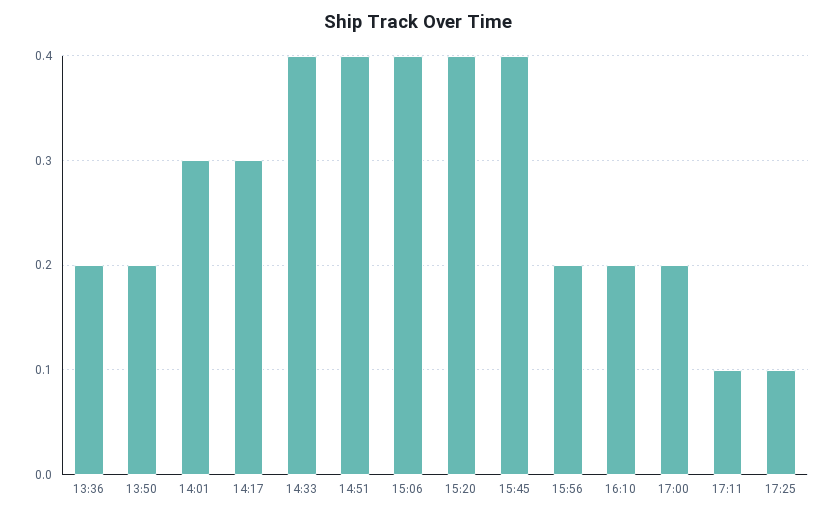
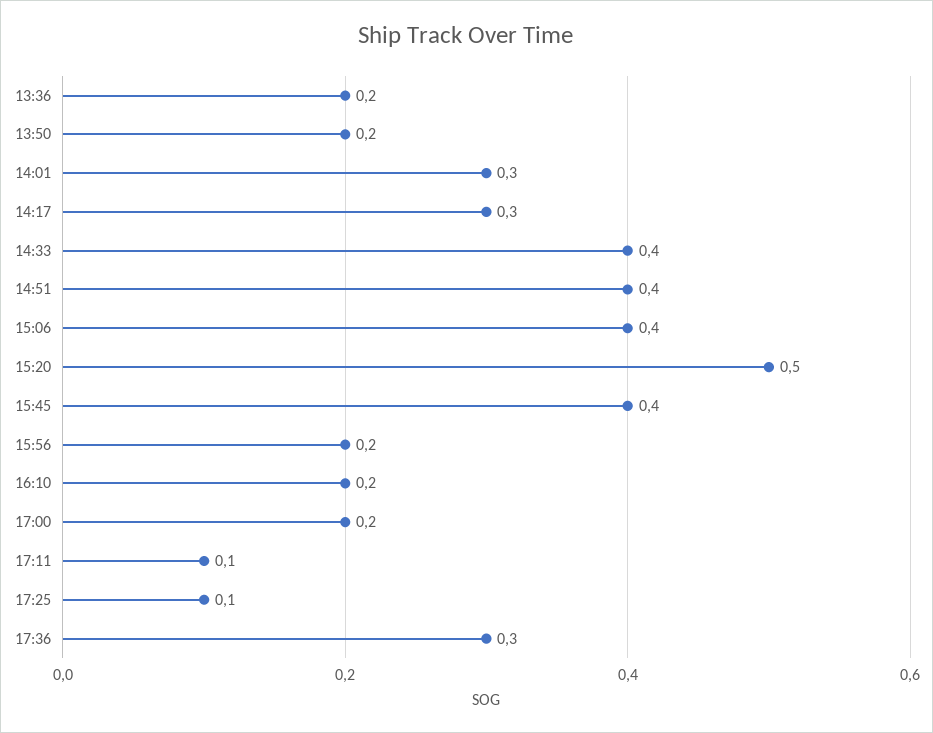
15:20: 0.4 -> 0.5
17:36: none -> 0.3

